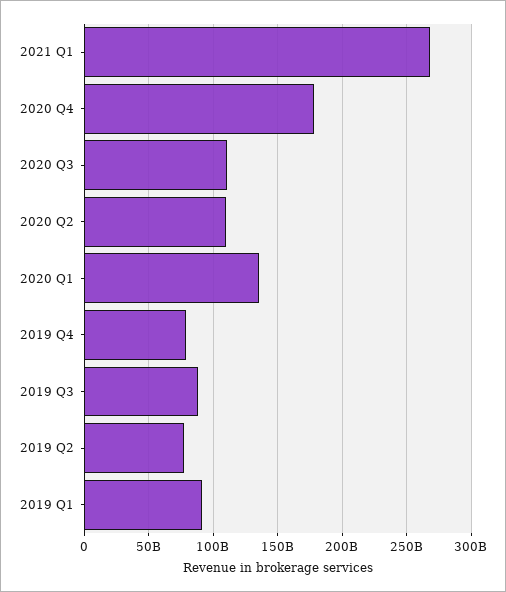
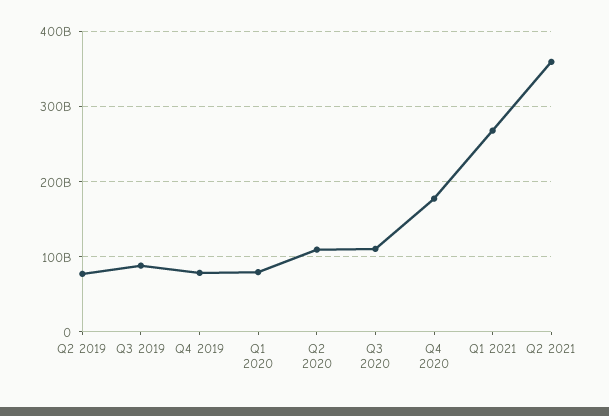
2020 Q1: 135000000000 -> 80000000000
2019 Q1: 90000000000 -> none
Q2 2021: none -> 360000000000

